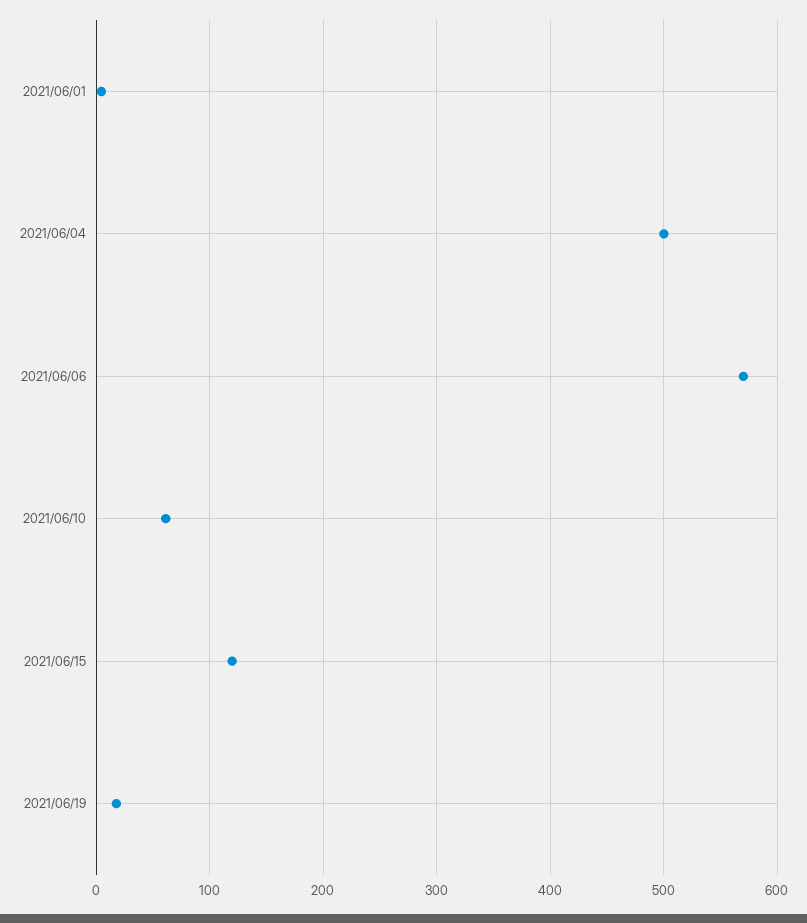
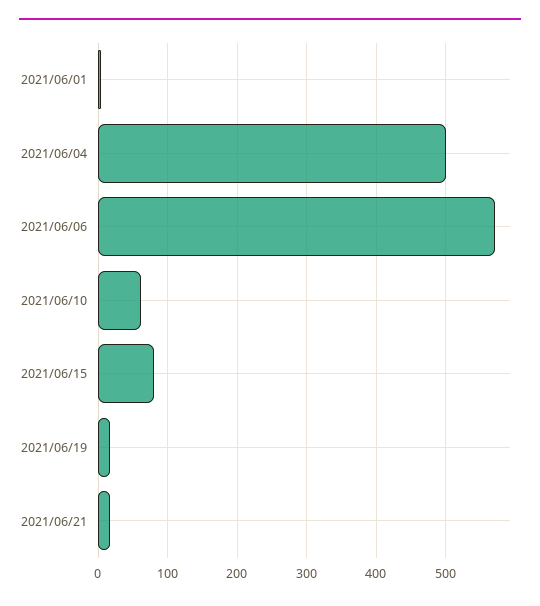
2021/06/15: 120 -> 80
2021/06/21: none -> 20

